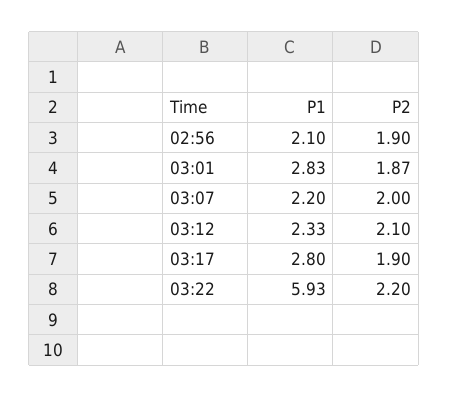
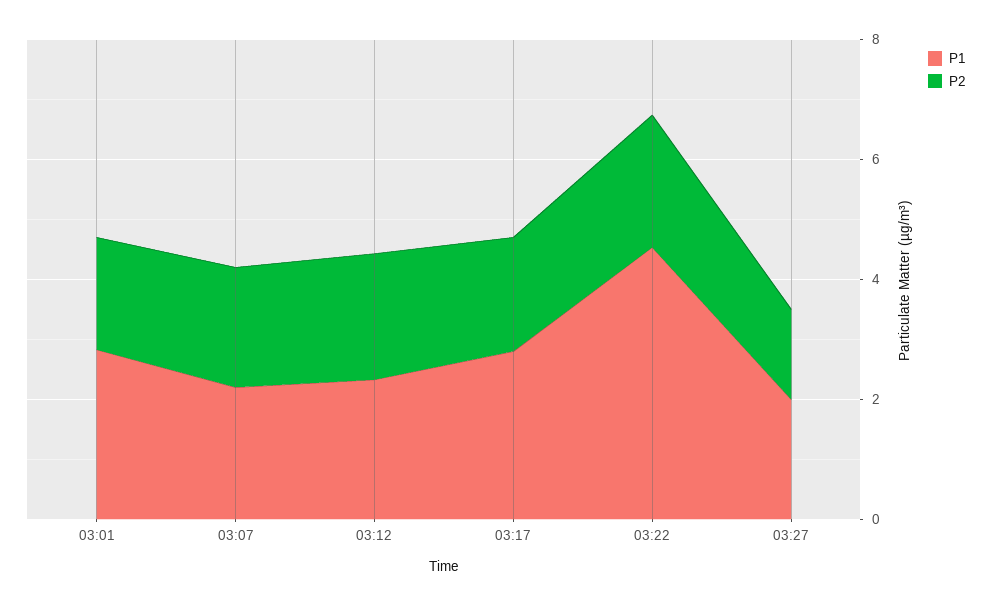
P1, 02:56: 2.1 -> none
P2, 02:56: 1.9 -> none
P1, 03:22: 5.93 -> 4.5
P1, 03:27: none -> 2
P2, 03:27: none -> 1.5

